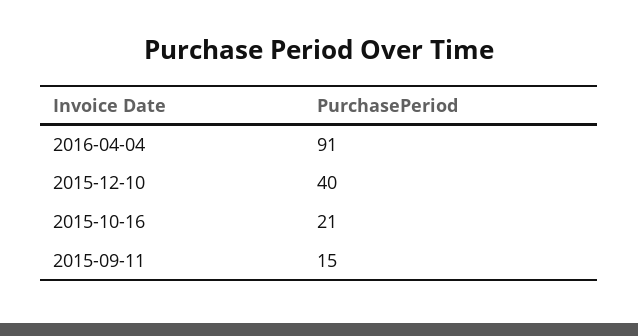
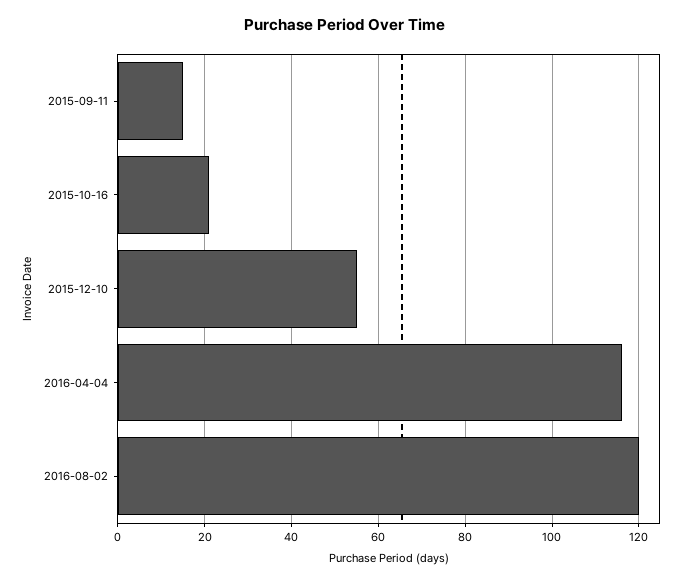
2016-04-04: 91 -> 115
2015-12-10: 40 -> 55
2016-08-02: none -> 120

